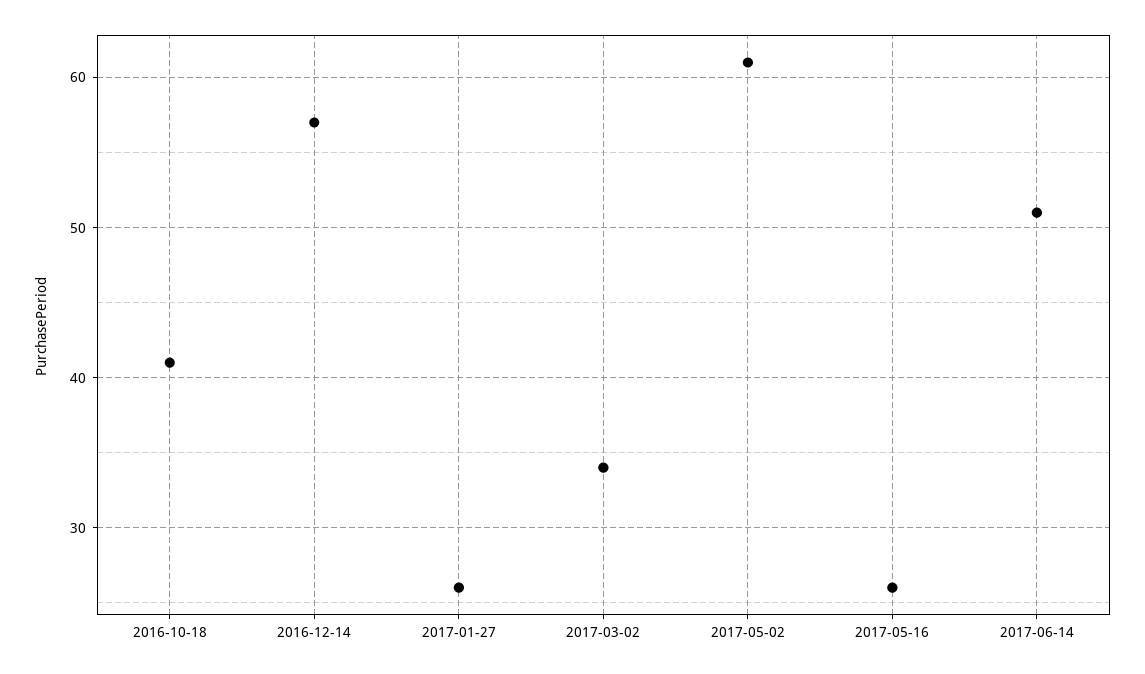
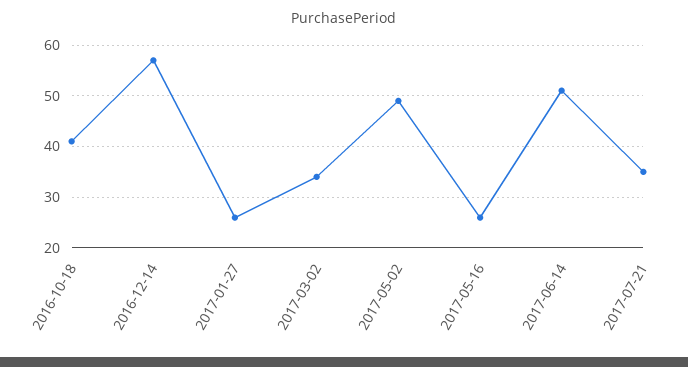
2017-05-02: 61 -> 50
2017-07-21: none -> 35

